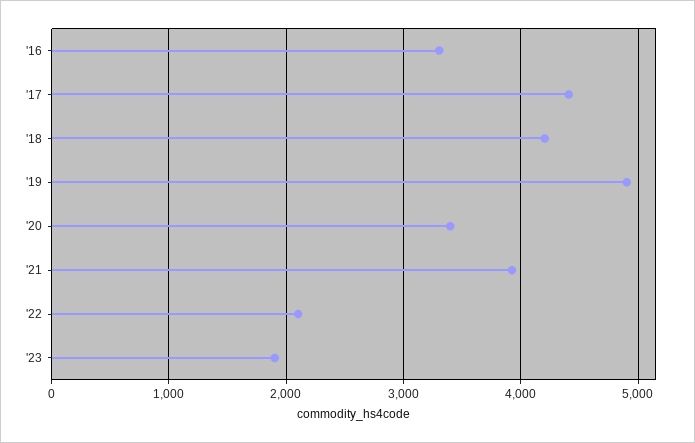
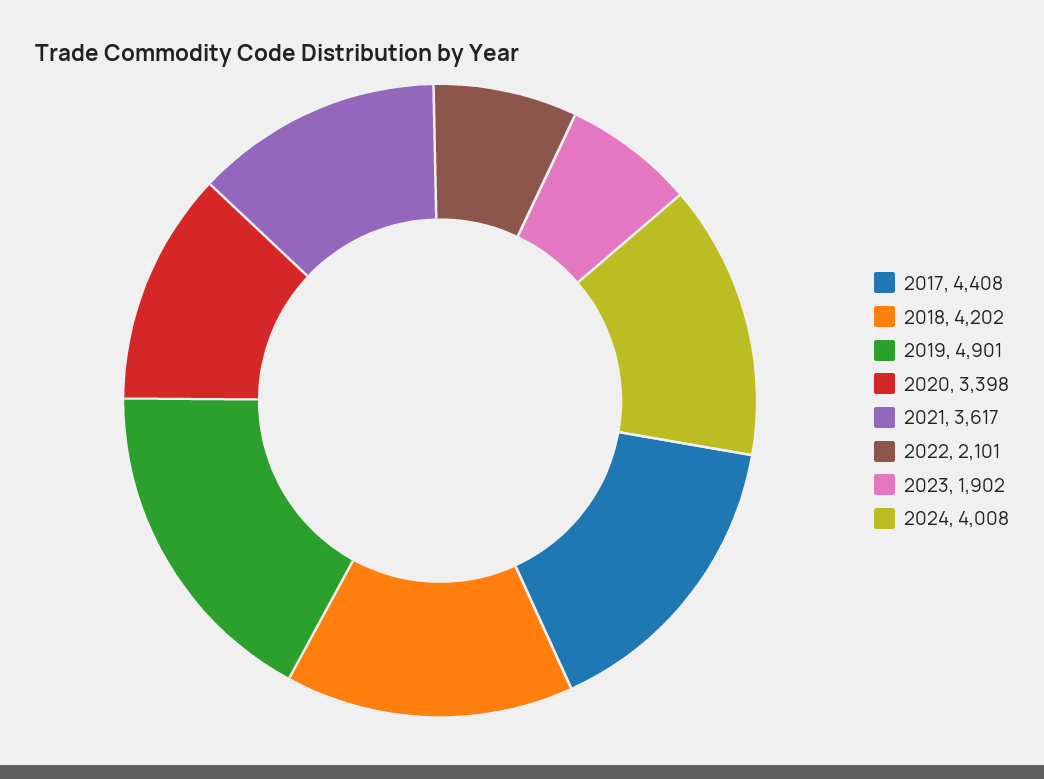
'16: 3300 -> none
'21: 3900 -> 3617
2024: none -> 4008

